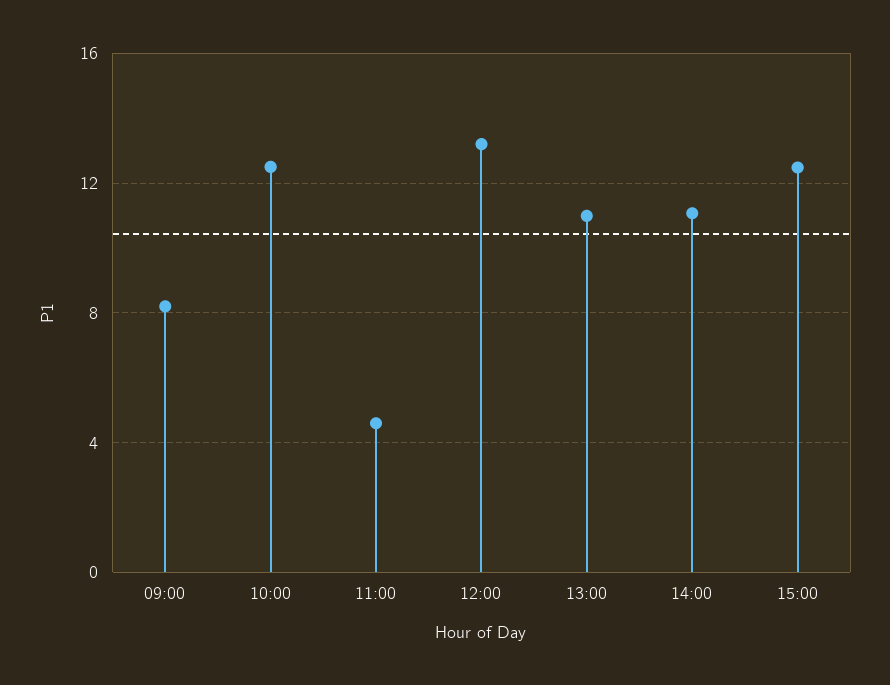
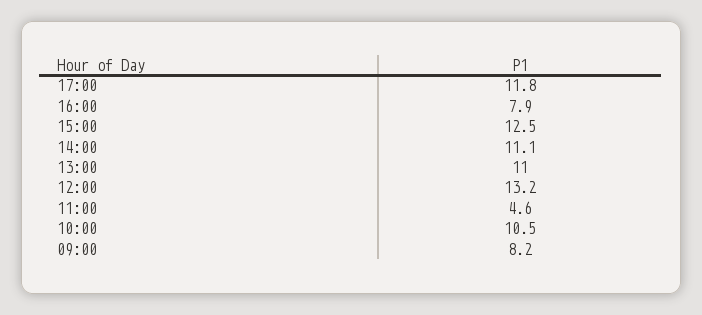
10:00: 12.5 -> 10.5
17:00: none -> 11.8
16:00: none -> 7.9

